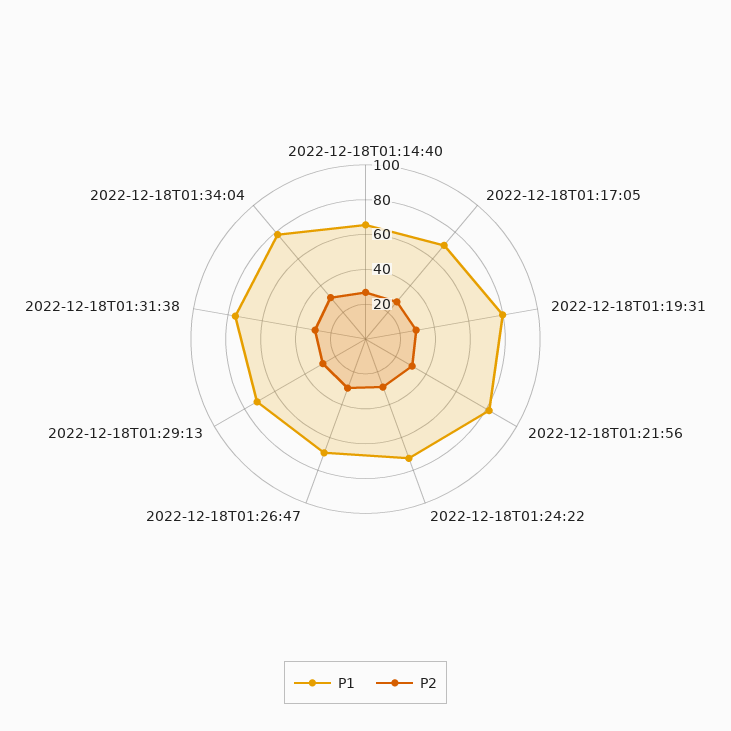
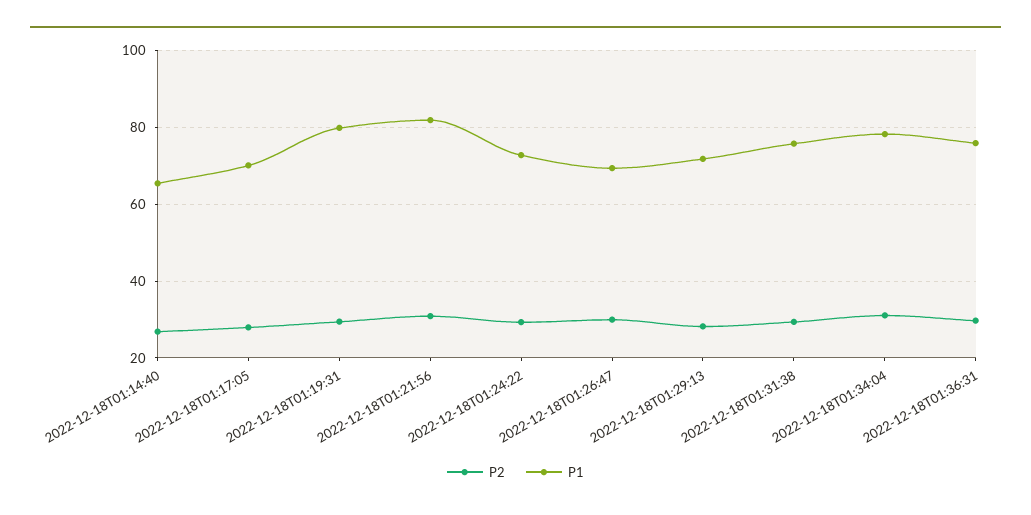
P2, 2022-12-18T01:36:31: none -> 30
P1, 2022-12-18T01:36:31: none -> 76

